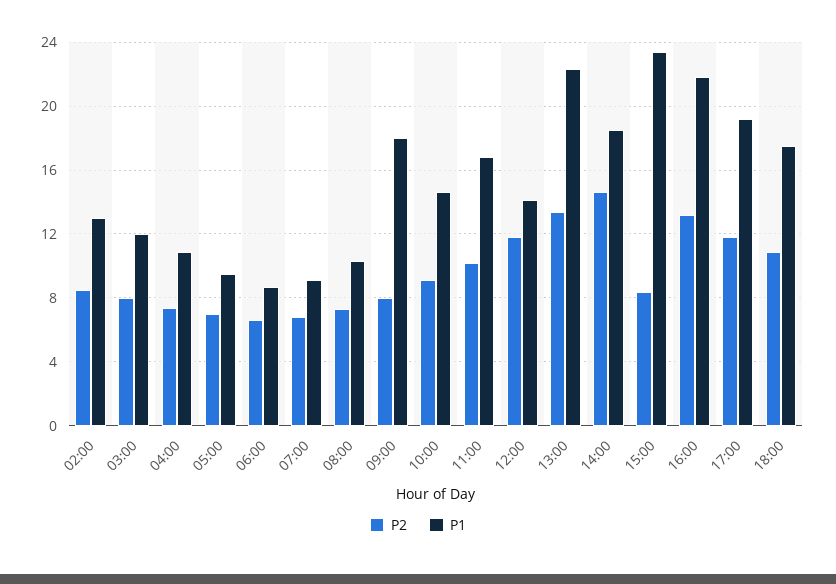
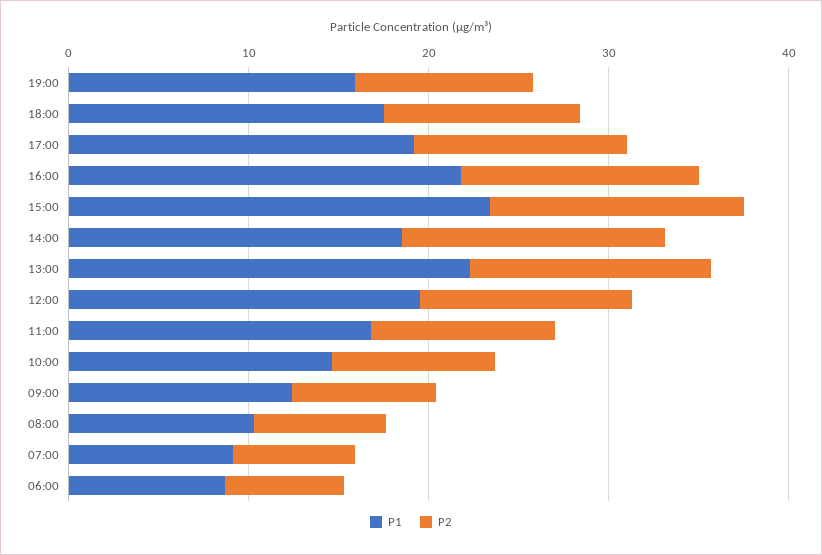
P2, 02:00: 8.5 -> none
P1, 02:00: 13 -> none
P2, 03:00: 8 -> none
P1, 03:00: 12 -> none
P2, 04:00: 7.5 -> none
P1, 04:00: 11 -> none
P2, 05:00: 7 -> none
P1, 05:00: 9.5 -> none
P1, 09:00: 18 -> 12
P1, 12:00: 14 -> 20
P2, 15:00: 8.5 -> 14
P1, 19:00: none -> 16
P2, 19:00: none -> 10

